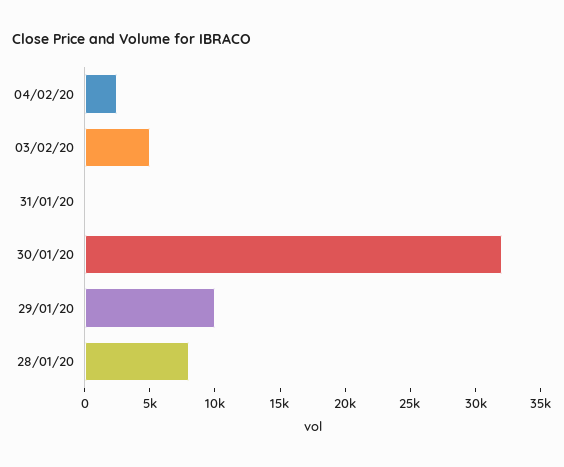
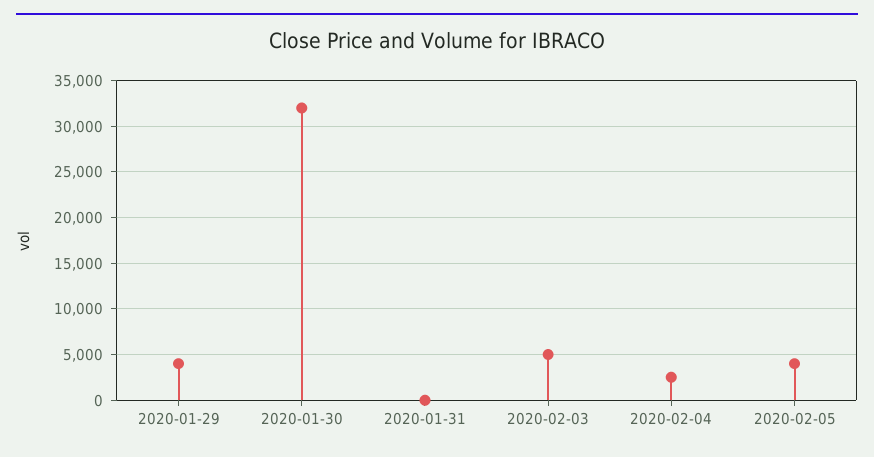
29/01/20: 10000 -> 4000
28/01/20: 8000 -> none
2020-02-05: none -> 4000

